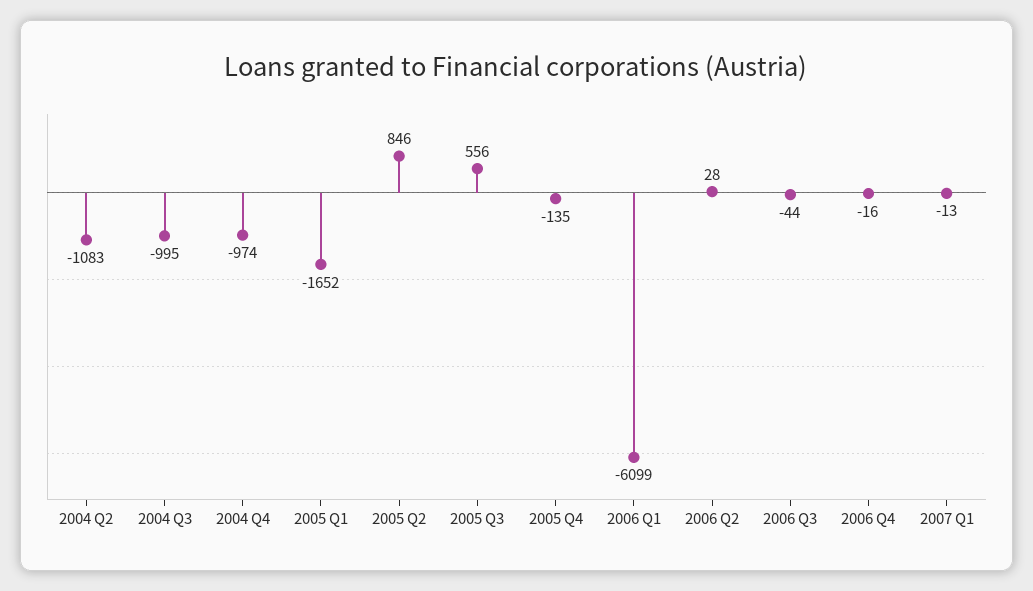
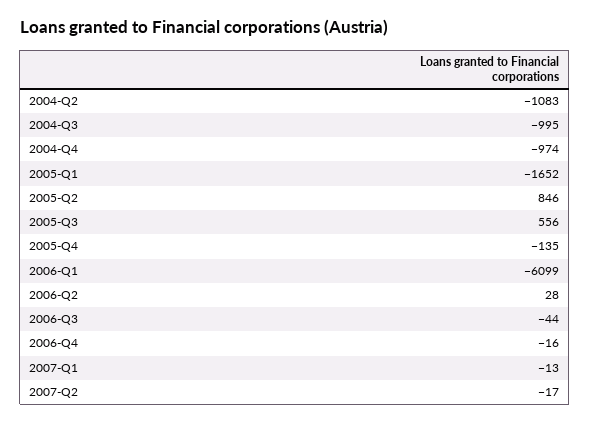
2007-Q2: none -> -17

